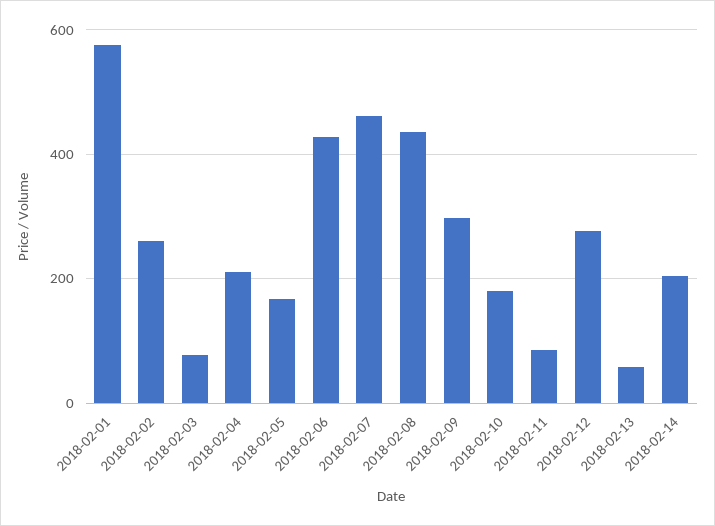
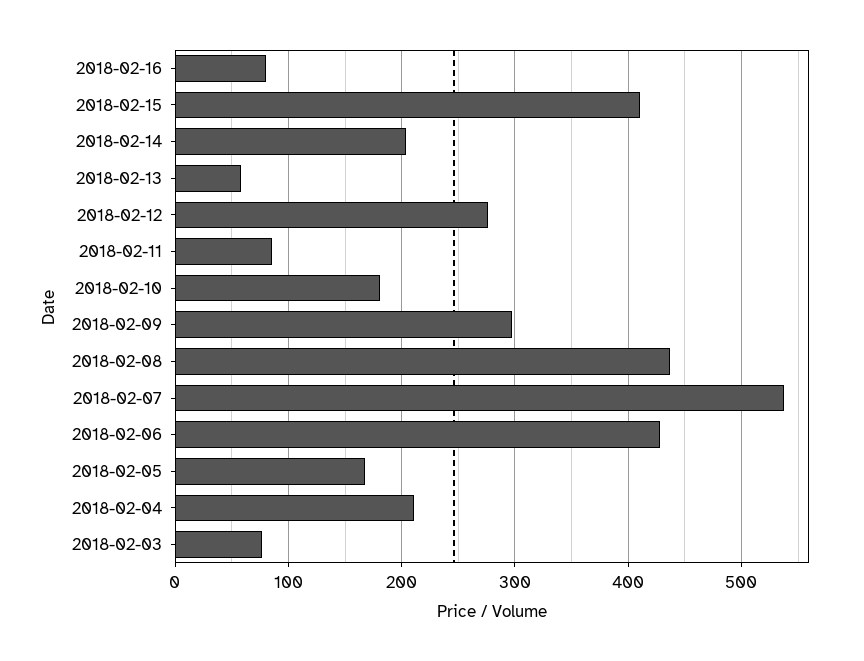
2018-02-01: 580 -> none
2018-02-02: 260 -> none
2018-02-07: 460 -> 540
2018-02-16: none -> 80
2018-02-15: none -> 410

